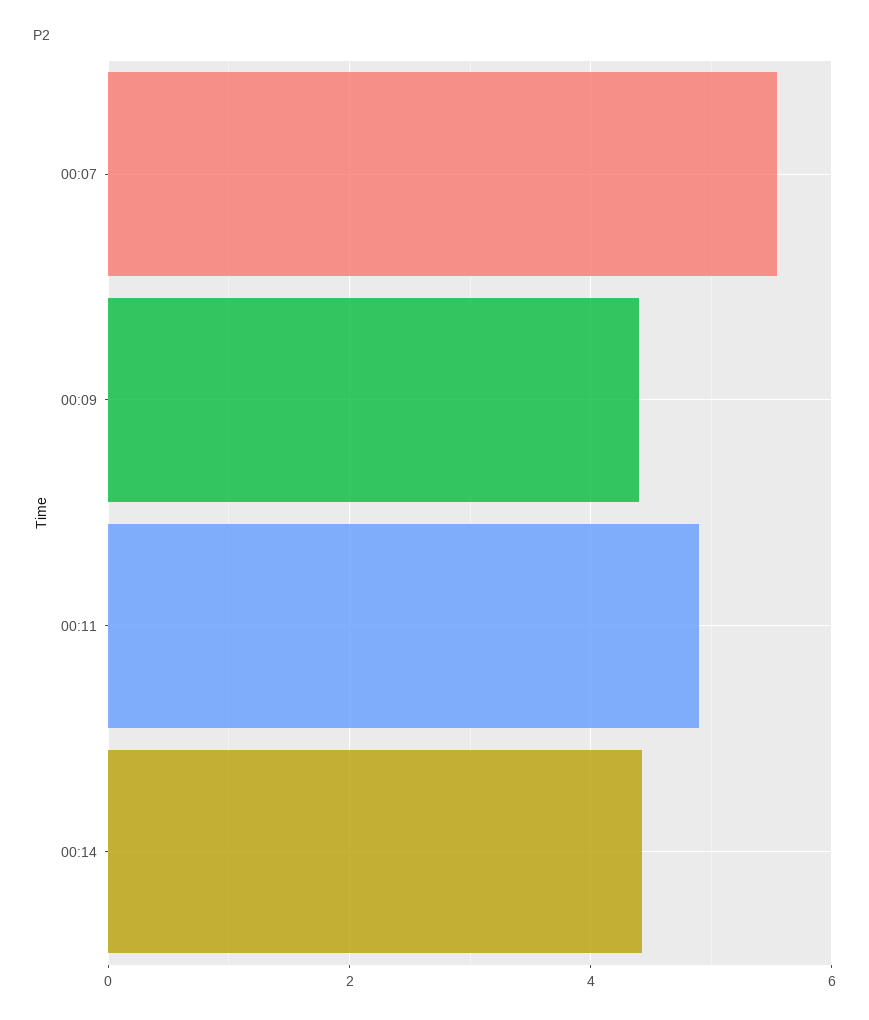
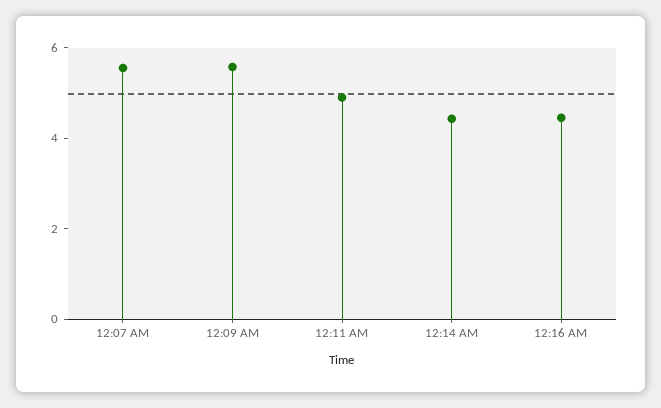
00:09: 4.4 -> 5.5
12:16 AM: none -> 4.5

